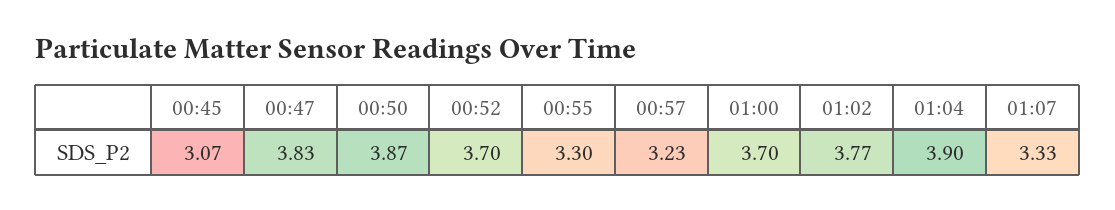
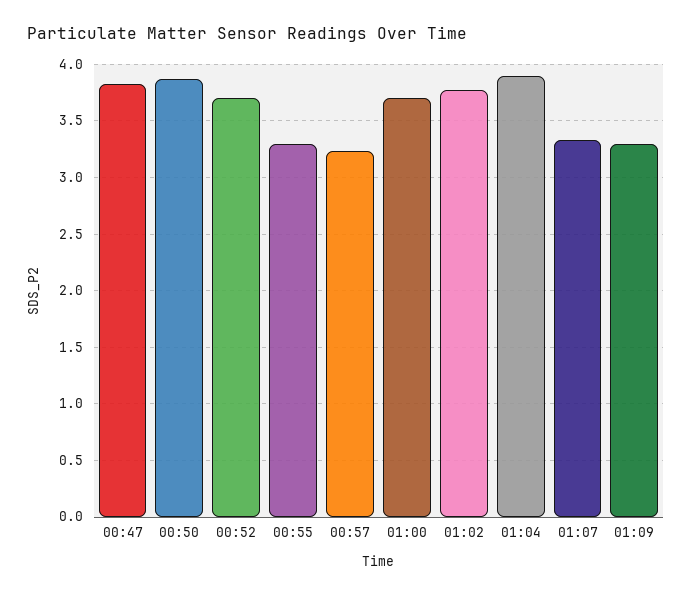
00:45: 3.07 -> none
01:09: none -> 3.3

